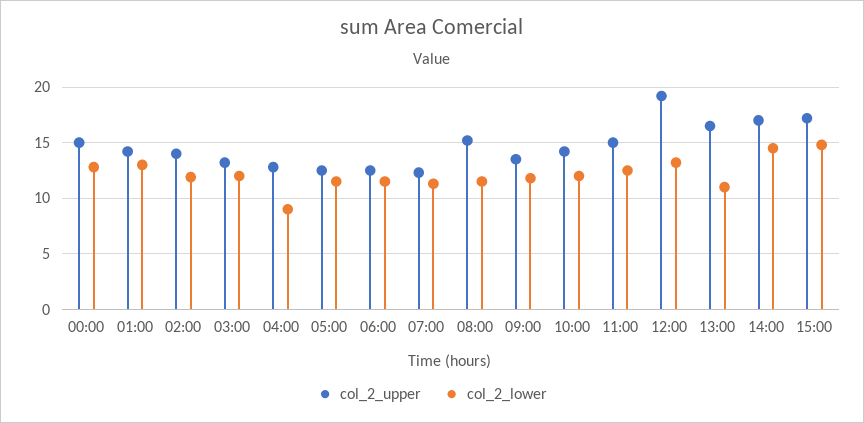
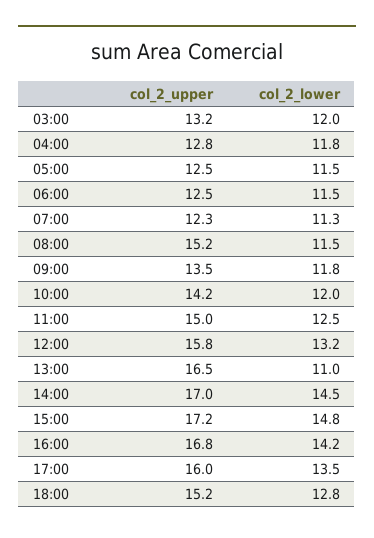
col_2_upper, 00:00: 15 -> none
col_2_lower, 00:00: 13 -> none
col_2_upper, 01:00: 14 -> none
col_2_lower, 01:00: 13 -> none
col_2_upper, 02:00: 14 -> none
col_2_lower, 02:00: 12 -> none
col_2_lower, 04:00: 9 -> 11.8
col_2_upper, 12:00: 19 -> 15.8
col_2_upper, 16:00: none -> 16.8
col_2_lower, 16:00: none -> 14.2
col_2_upper, 17:00: none -> 16
col_2_lower, 17:00: none -> 13.5
col_2_upper, 18:00: none -> 15.2
col_2_lower, 18:00: none -> 12.8

